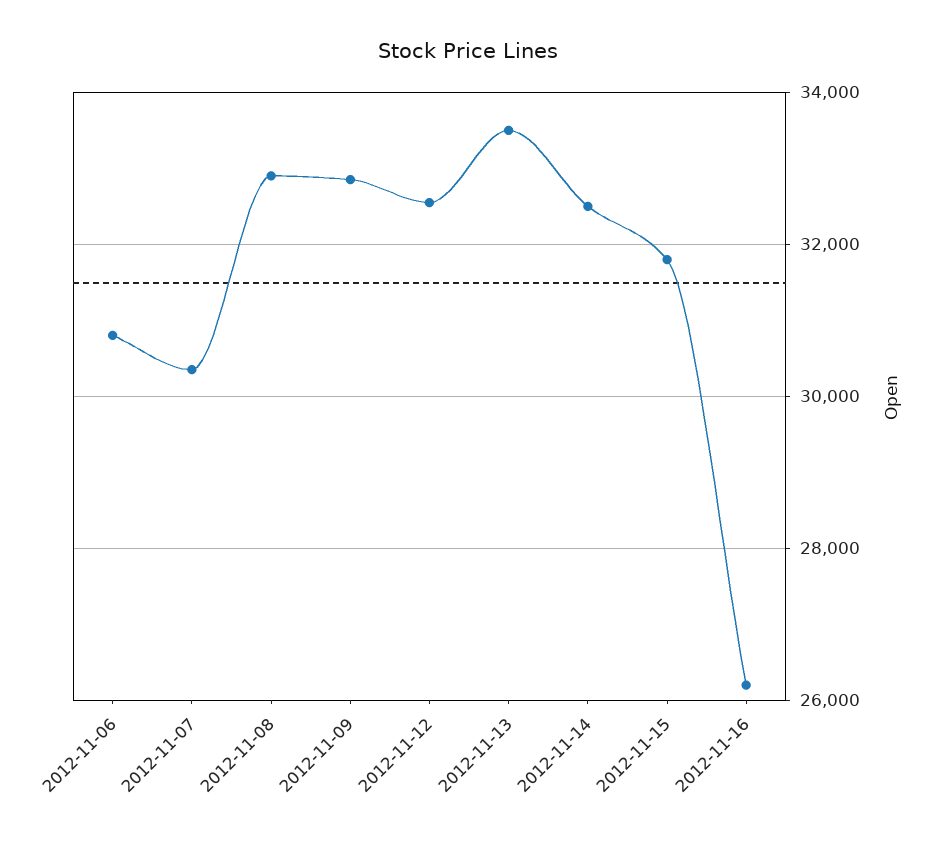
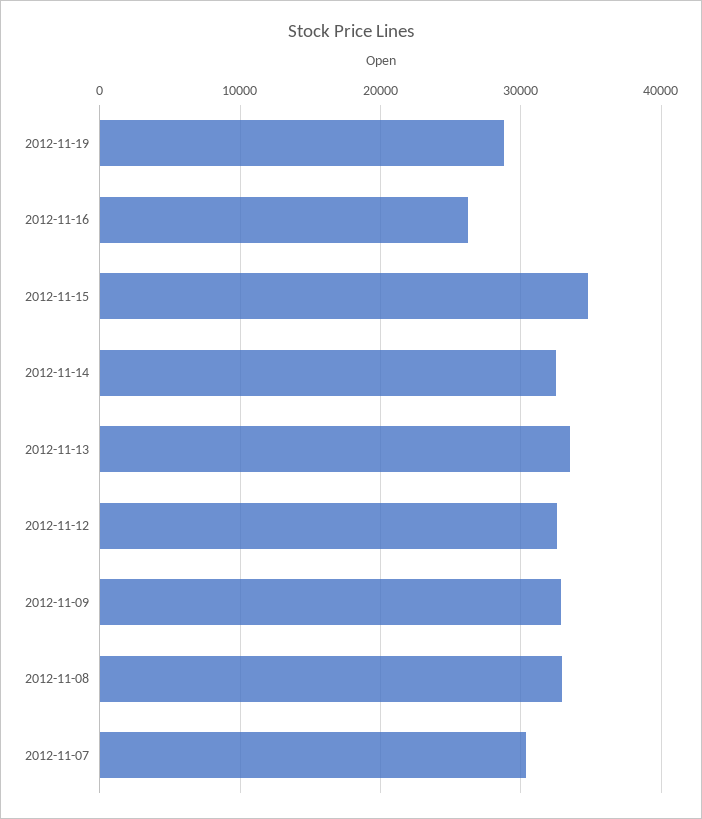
2012-11-06: 30800 -> none
2012-11-15: 31800 -> 35000
2012-11-19: none -> 29000

